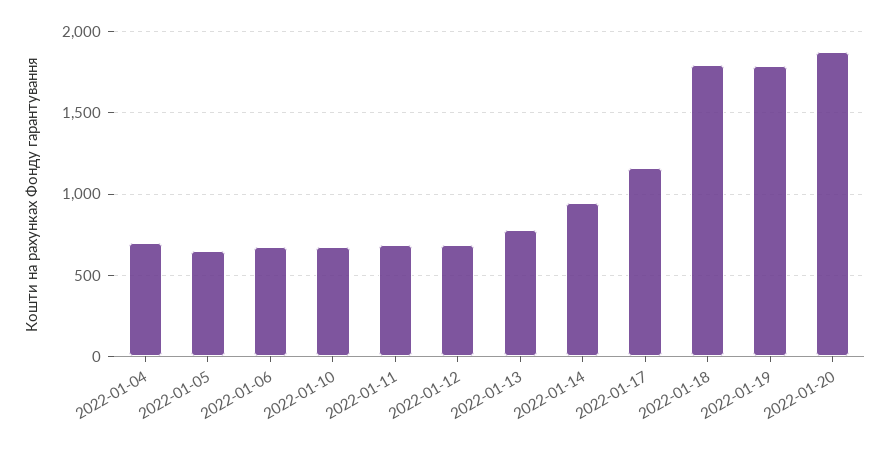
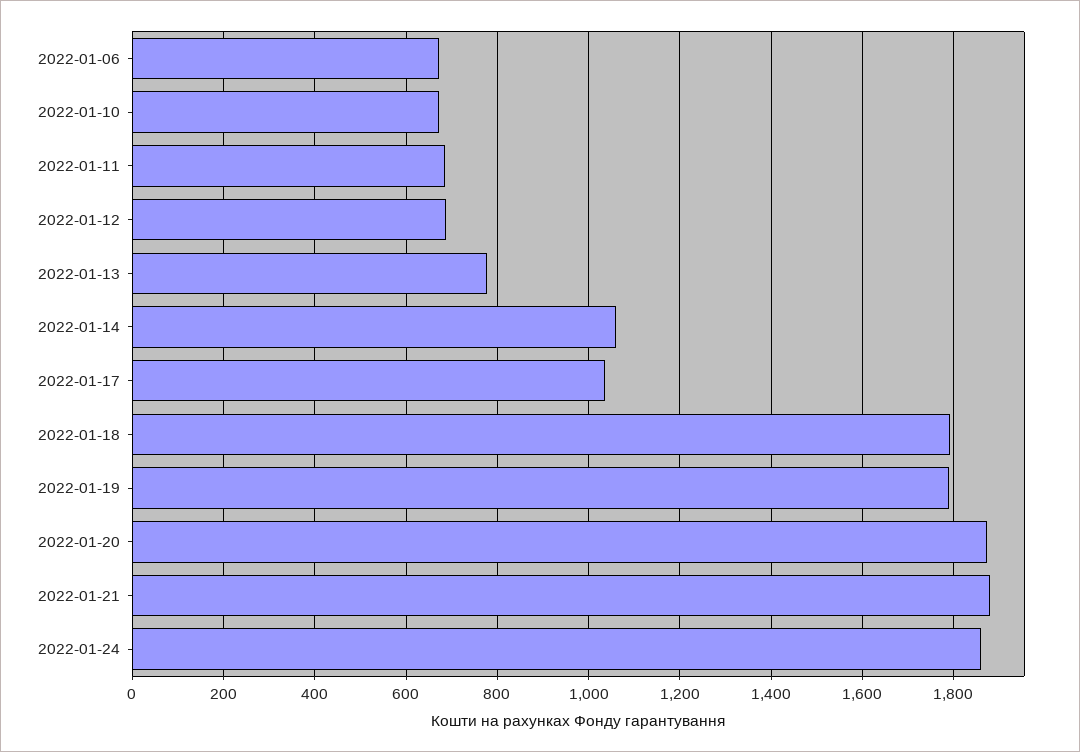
2022-01-04: 700 -> none
2022-01-05: 650 -> none
2022-01-14: 950 -> 1060
2022-01-17: 1150 -> 1040
2022-01-21: none -> 1880
2022-01-24: none -> 1860

